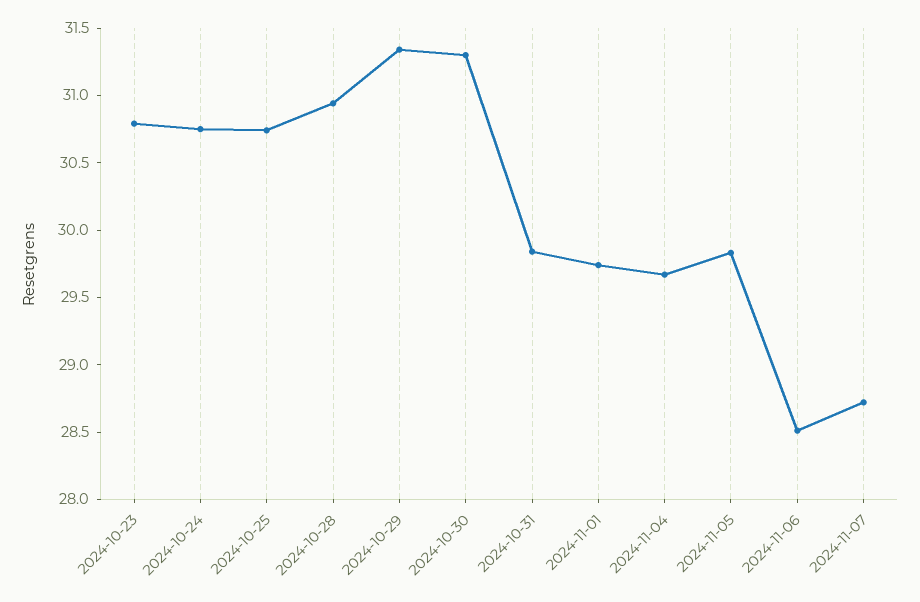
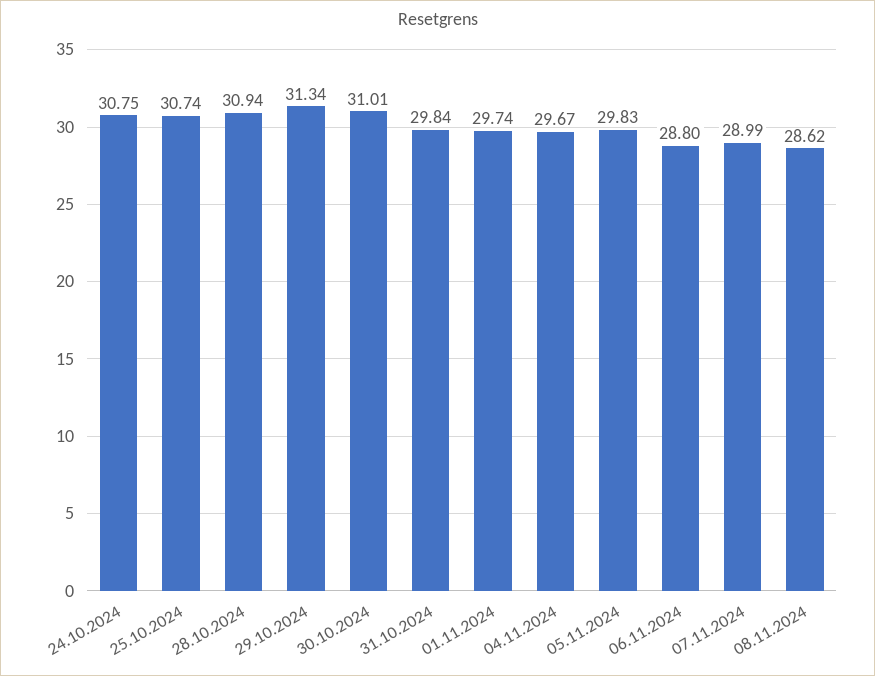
2024-10-23: 30.8 -> none
2024-10-30: 31.3 -> 31.01
2024-11-06: 28.5 -> 28.8
2024-11-07: 28.7 -> 28.99
08.11.2024: none -> 28.62

